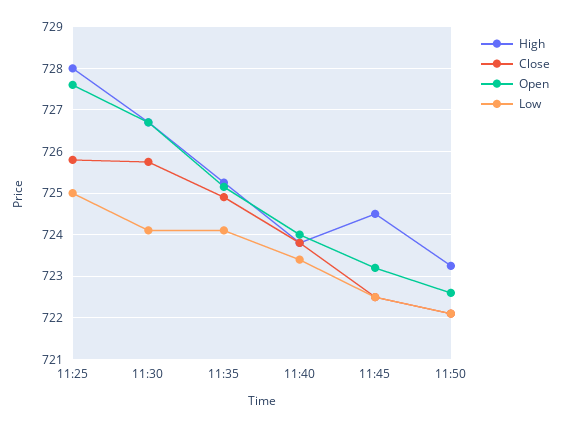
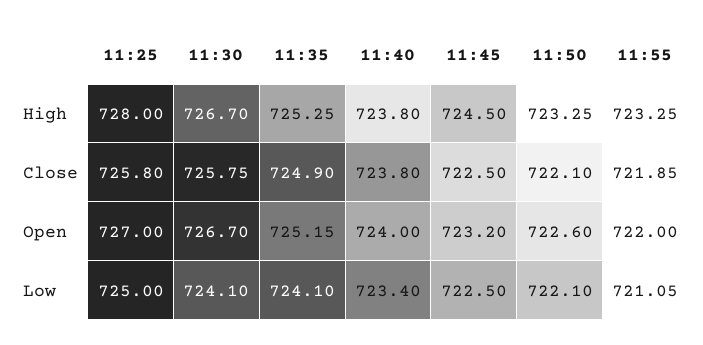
Open, 11:25: 727.6 -> 727
High, 11:55: none -> 723.25
Close, 11:55: none -> 721.85
Open, 11:55: none -> 722
Low, 11:55: none -> 721.05

